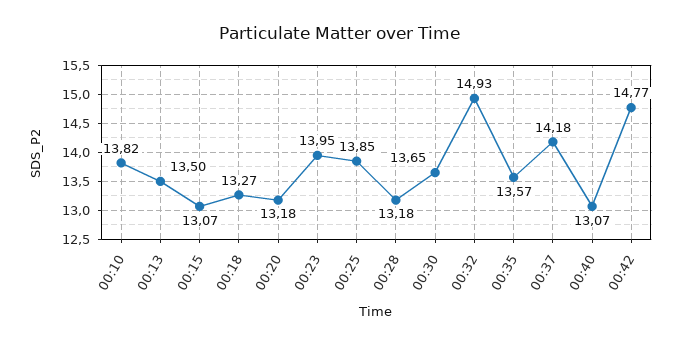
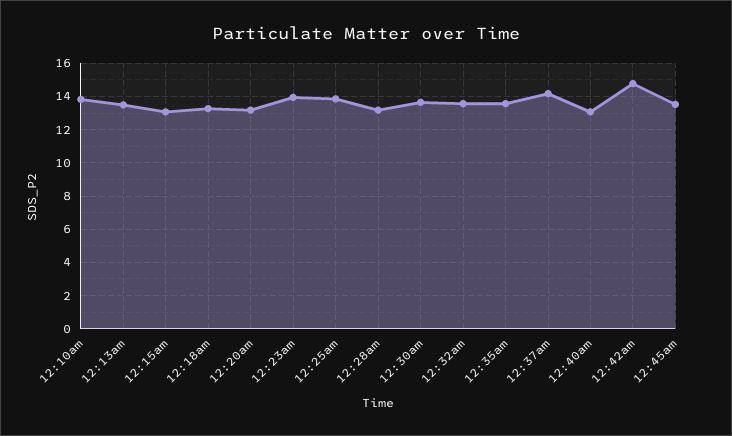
00:32: 14.93 -> 13.5
12:45am: none -> 13.5

